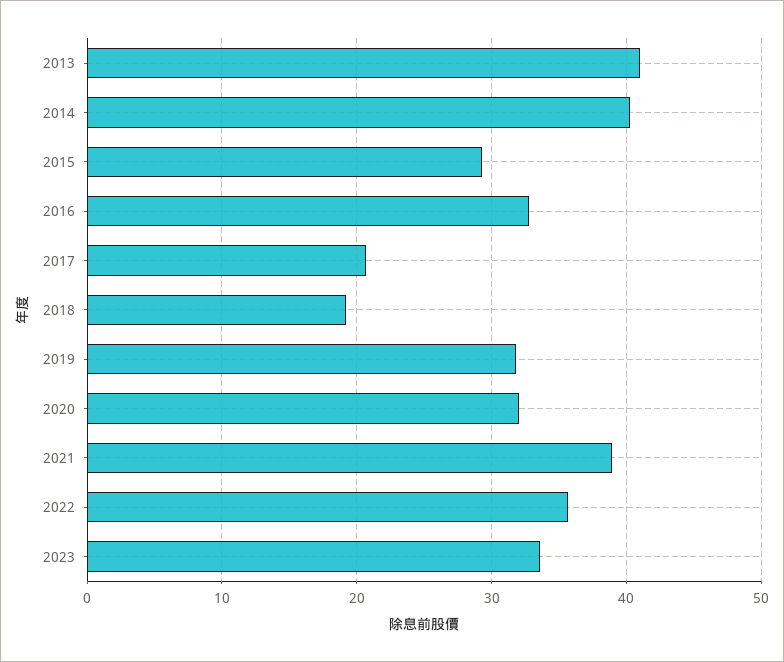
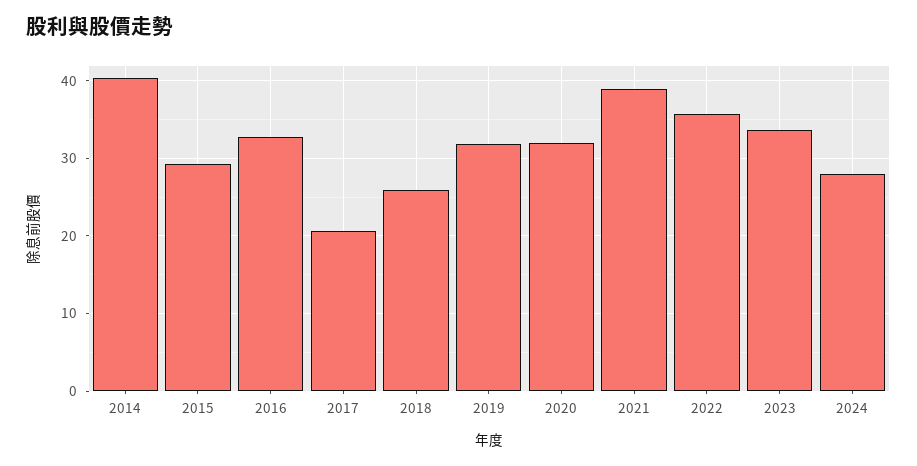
2013: 41 -> none
2018: 19 -> 26
2024: none -> 28

